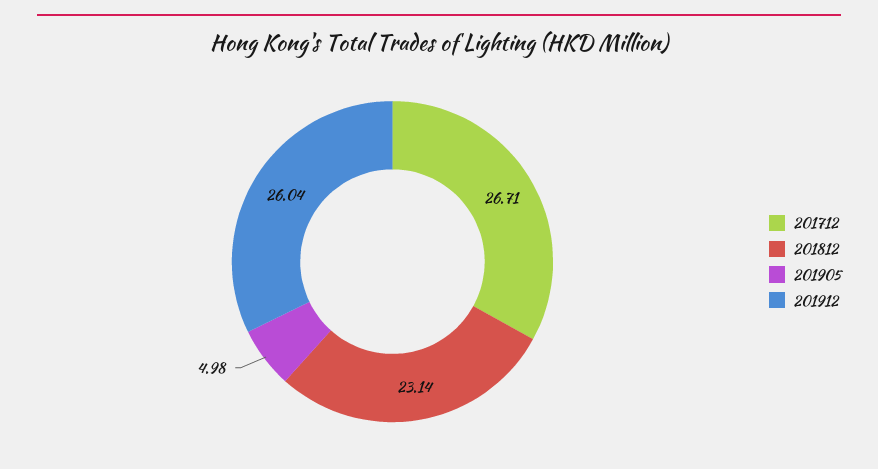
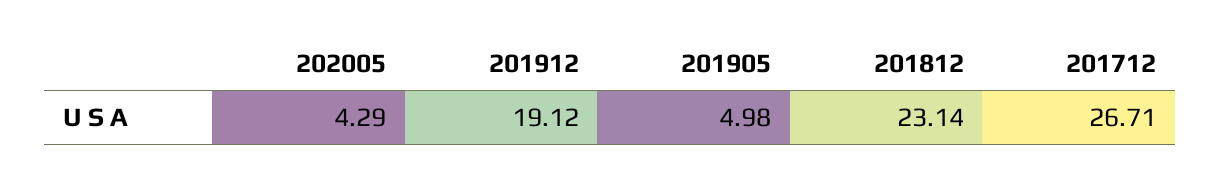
201912: 26.04 -> 19.12
202005: none -> 4.29

